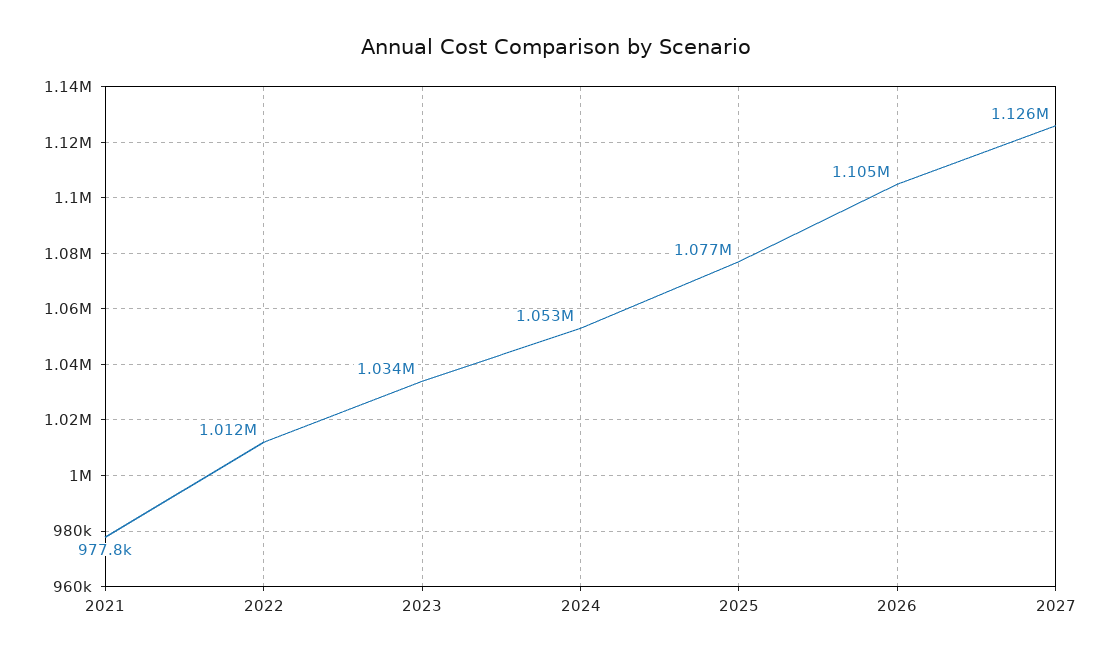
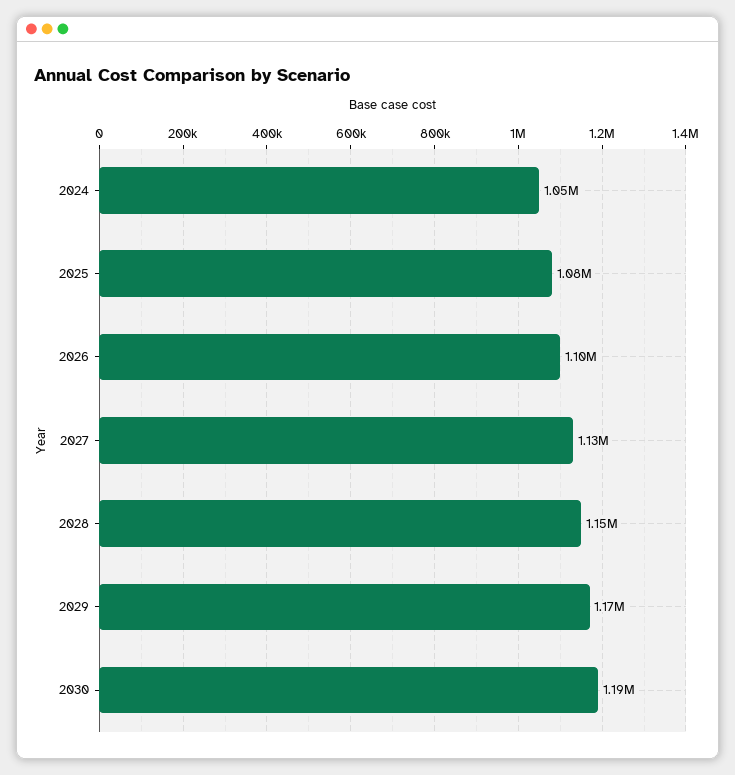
2021: 977800 -> none
2022: 1012000 -> none
2023: 1034000 -> none
2028: none -> 1150000
2029: none -> 1170000
2030: none -> 1190000

